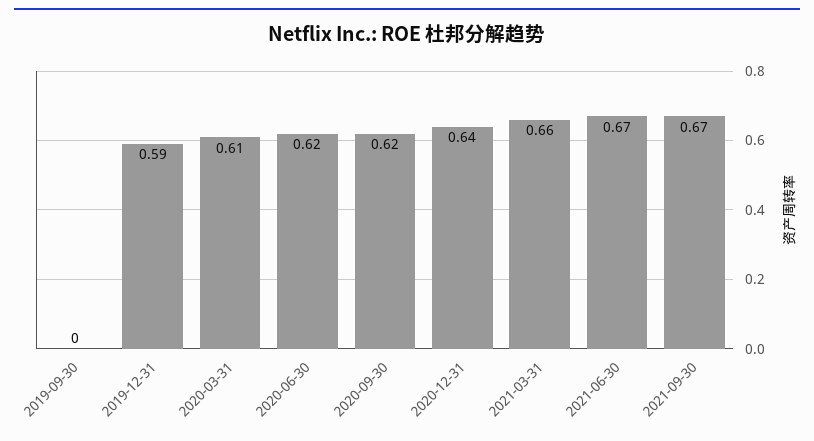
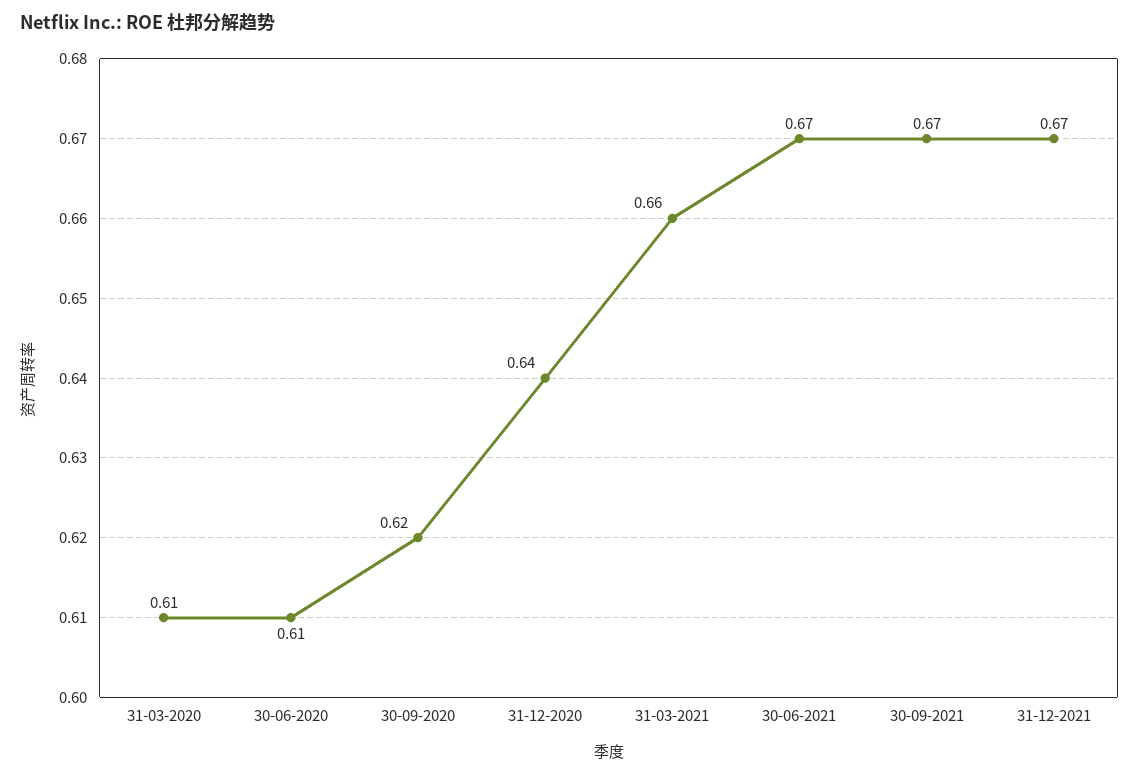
2019-09-30: 0 -> none
2019-12-31: 0.59 -> none
2020-06-30: 0.62 -> 0.61
31-12-2021: none -> 0.67

